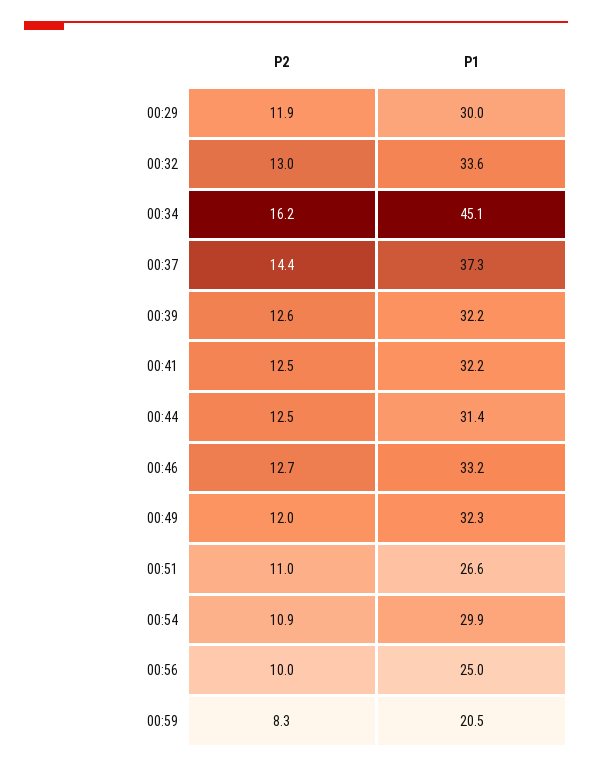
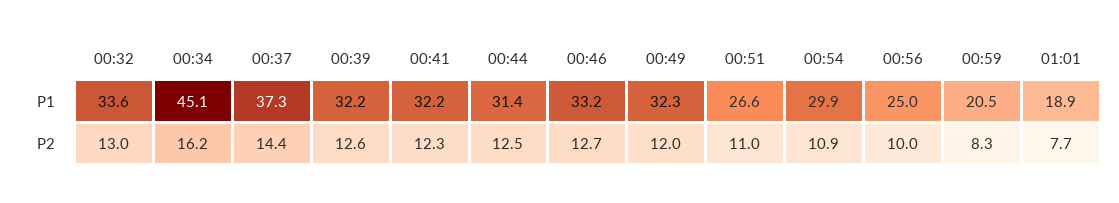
P2, 00:29: 11.9 -> none
P1, 00:29: 30 -> none
P2, 00:41: 12.5 -> 12.3
P1, 01:01: none -> 18.9
P2, 01:01: none -> 7.7

